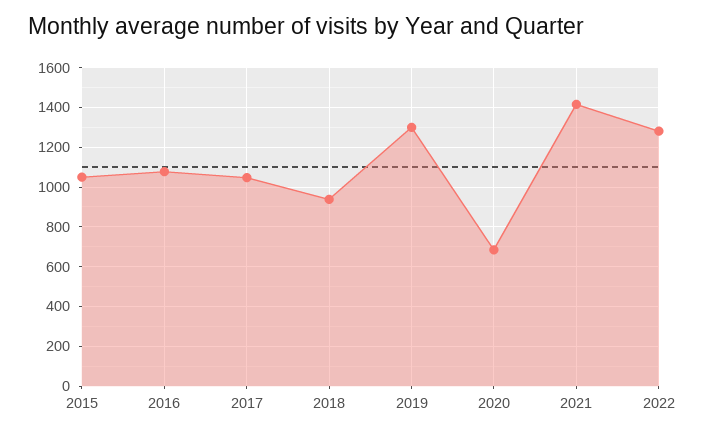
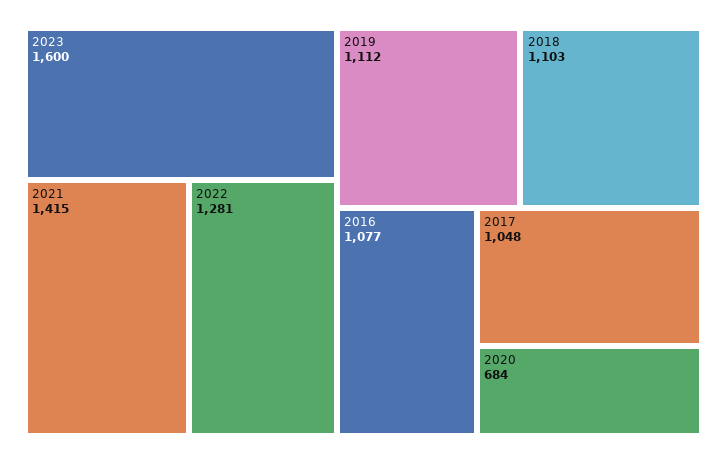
2015: 1050 -> none
2018: 950 -> 1103
2019: 1300 -> 1112
2023: none -> 1600

